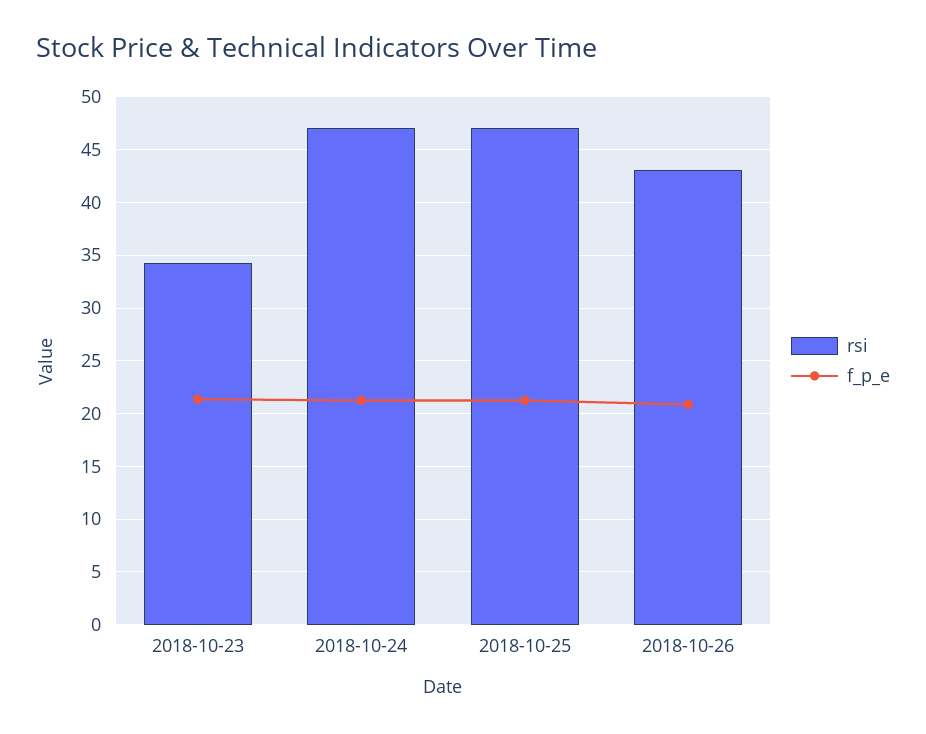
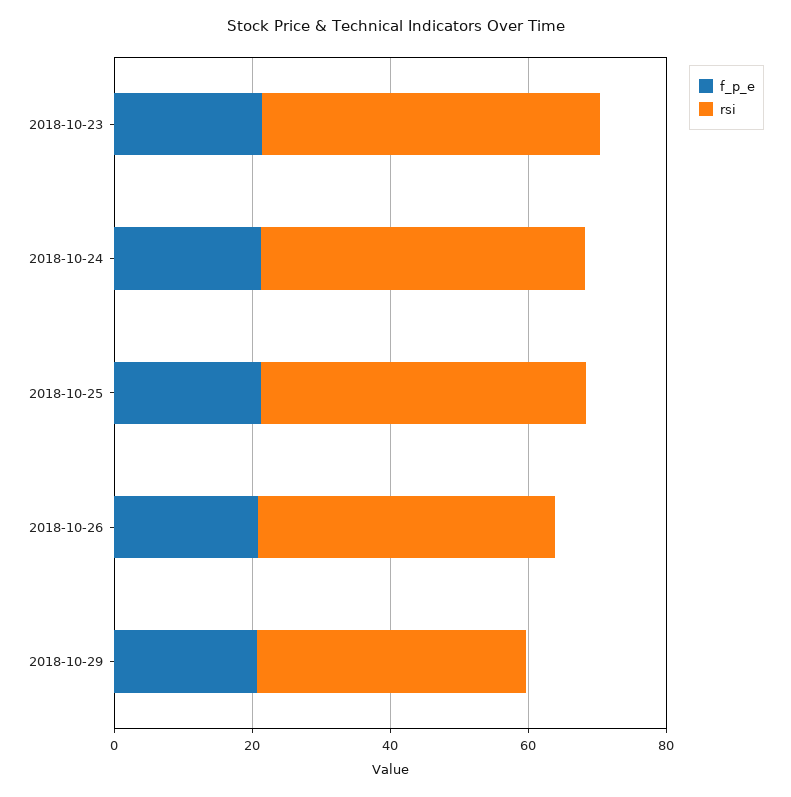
rsi, 2018-10-23: 34 -> 50
f_p_e, 2018-10-29: none -> 20
rsi, 2018-10-29: none -> 40

